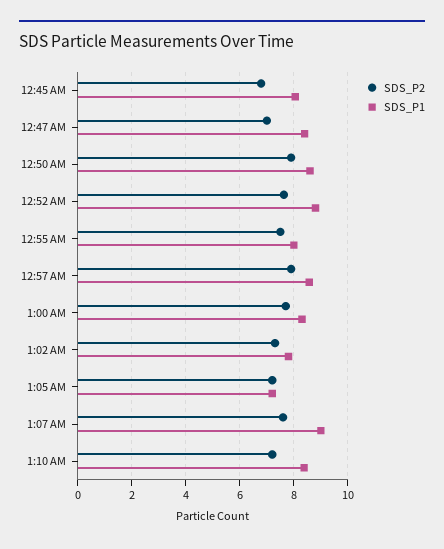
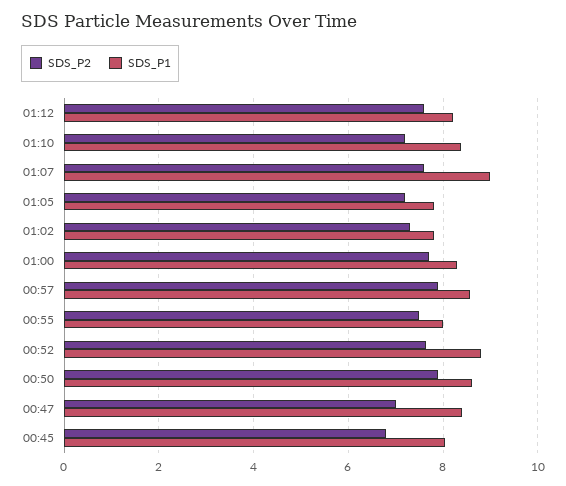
SDS_P1, 1:05 AM: 7.25 -> 7.8
SDS_P2, 01:12: none -> 7.6
SDS_P1, 01:12: none -> 8.2

